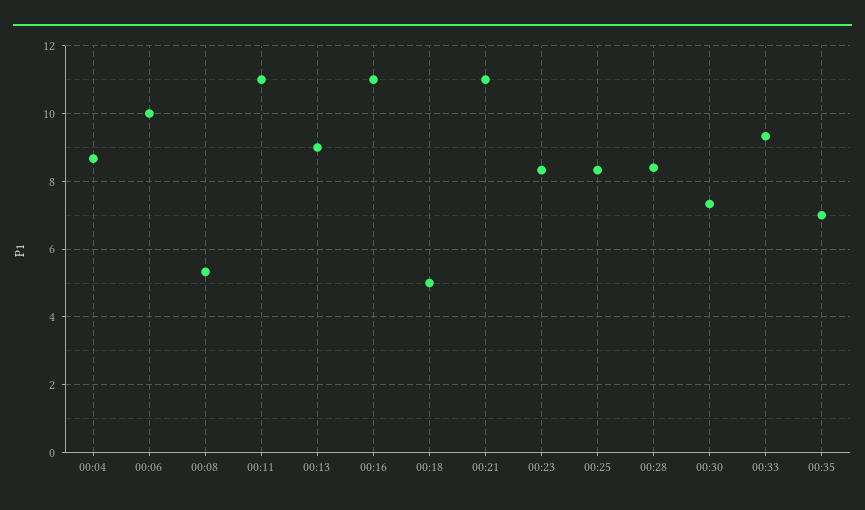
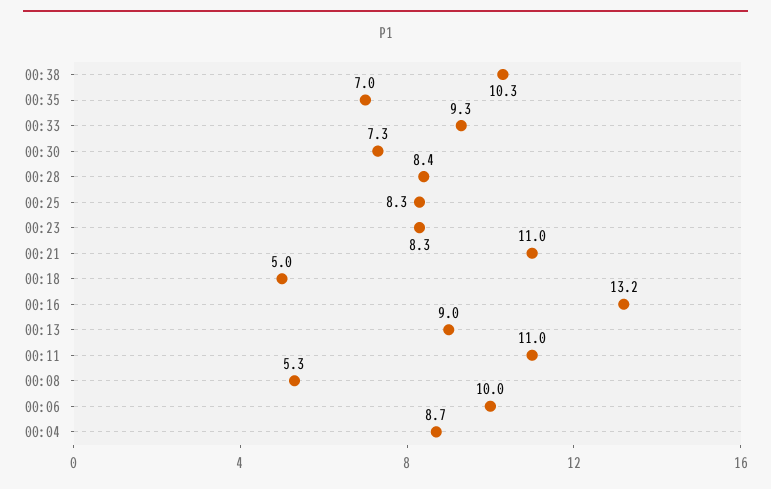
00:16: 11 -> 13.2
00:38: none -> 10.3

